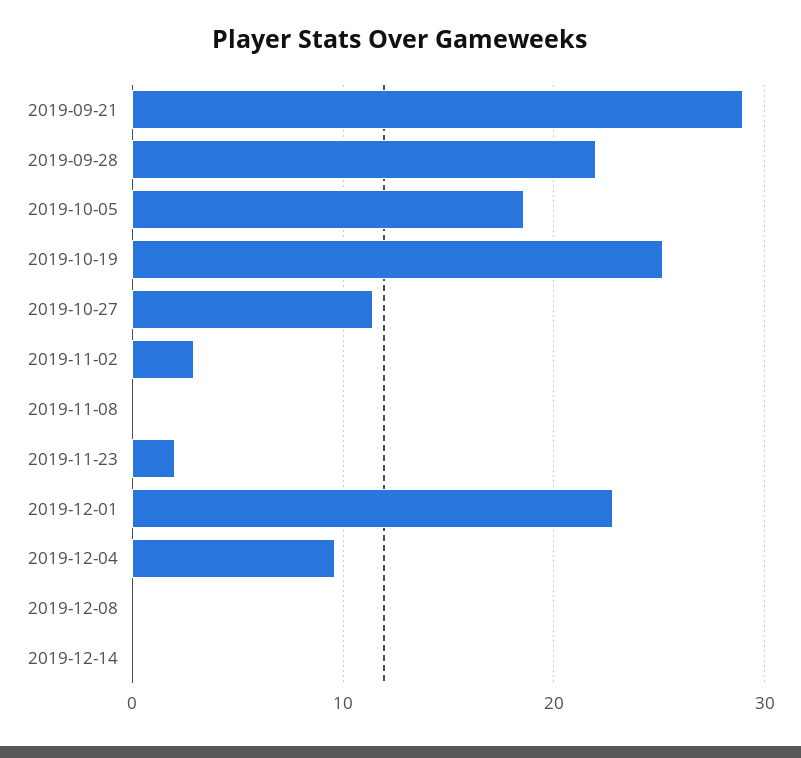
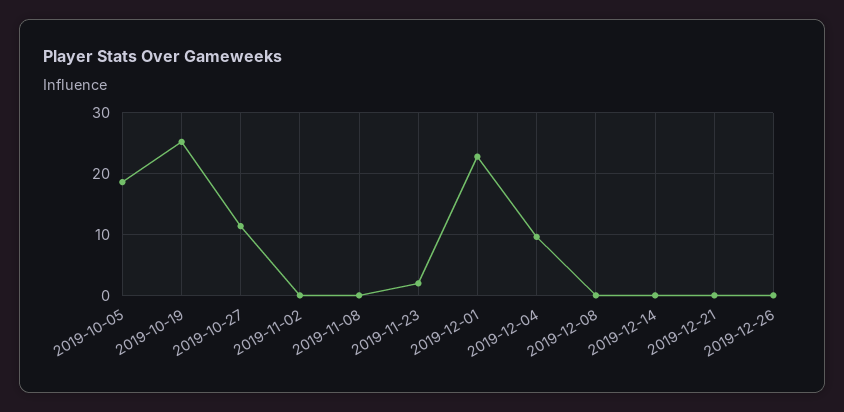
2019-09-21: 29 -> none
2019-09-28: 22 -> none
2019-11-02: 3 -> 0
2019-12-21: none -> 0
2019-12-26: none -> 0

